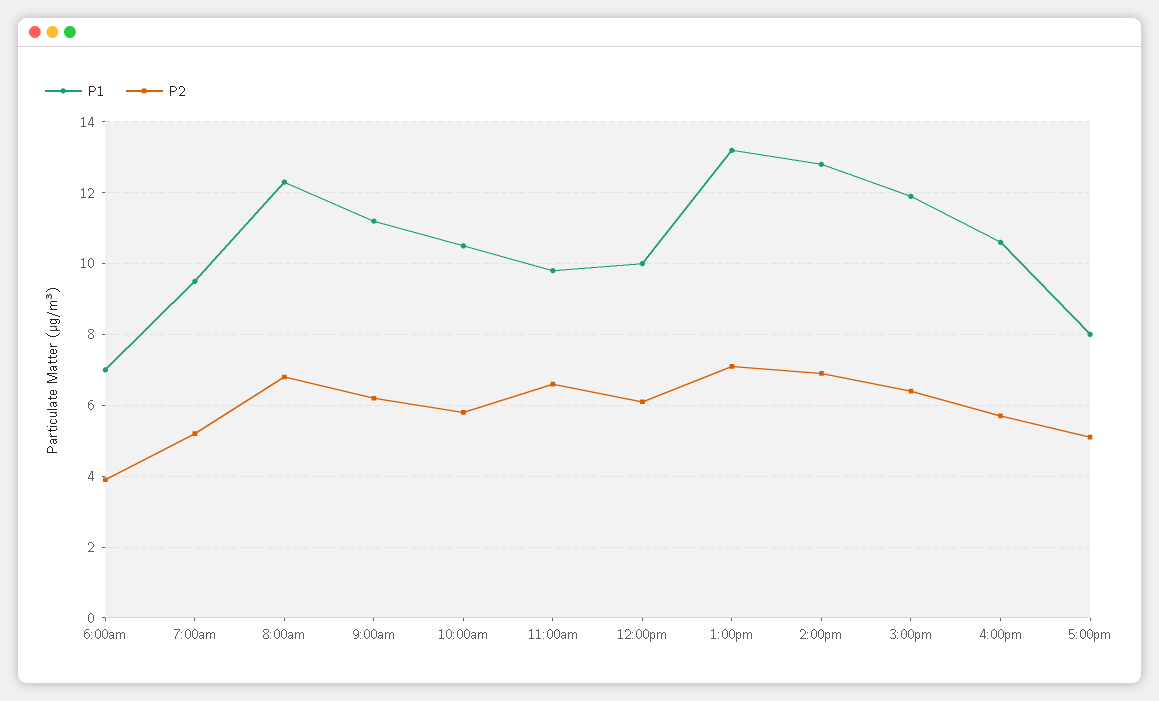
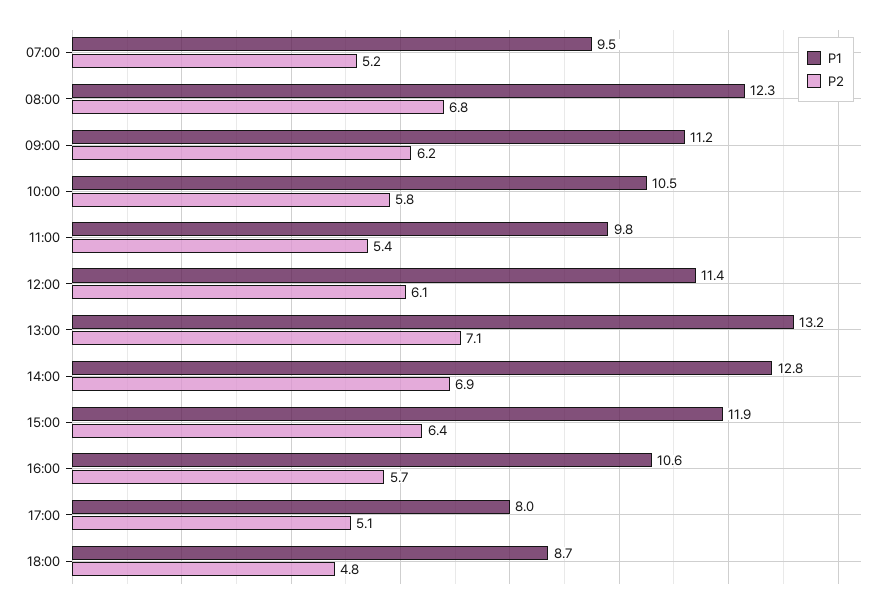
P1, 6:00am: 7 -> none
P2, 6:00am: 4 -> none
P2, 11:00am: 6.5 -> 5.4
P1, 12:00pm: 10 -> 11.4
P1, 18:00: none -> 8.7
P2, 18:00: none -> 4.8

